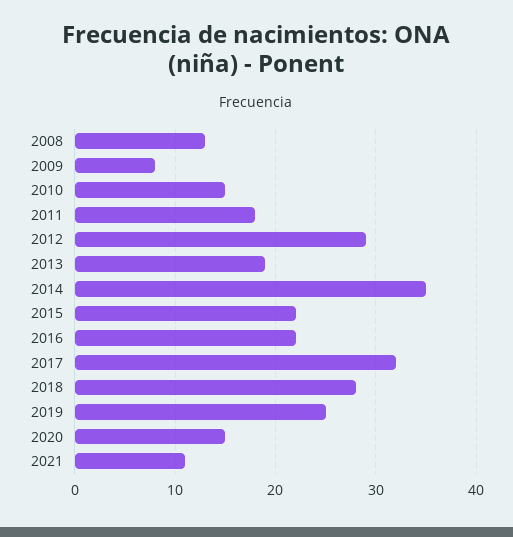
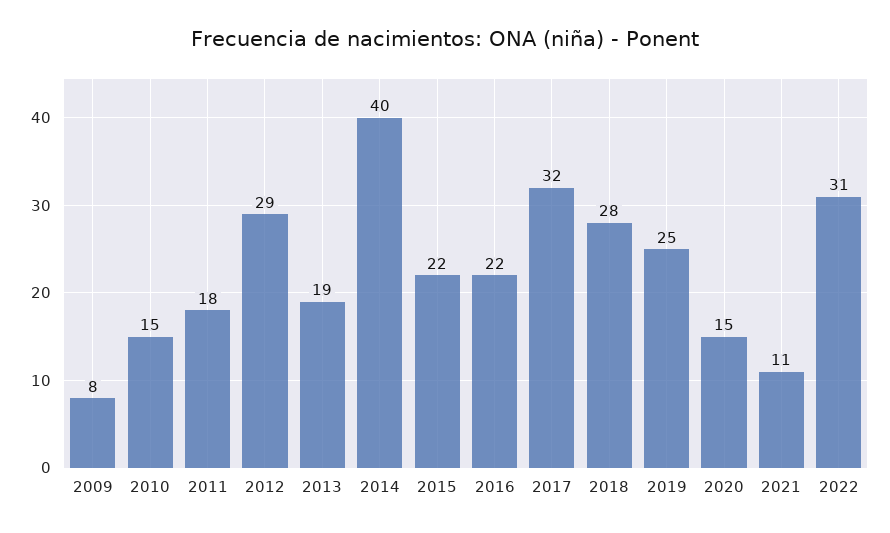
2008: 13 -> none
2014: 35 -> 40
2022: none -> 31

